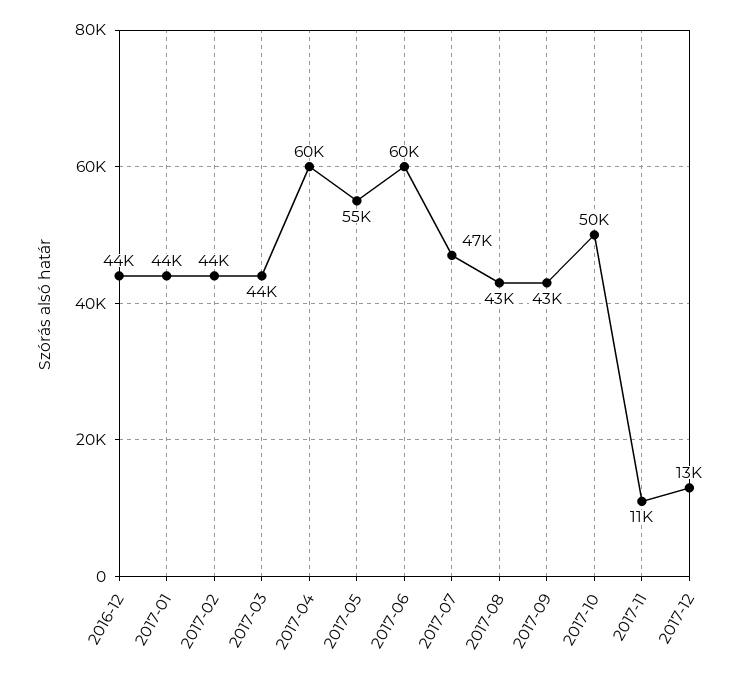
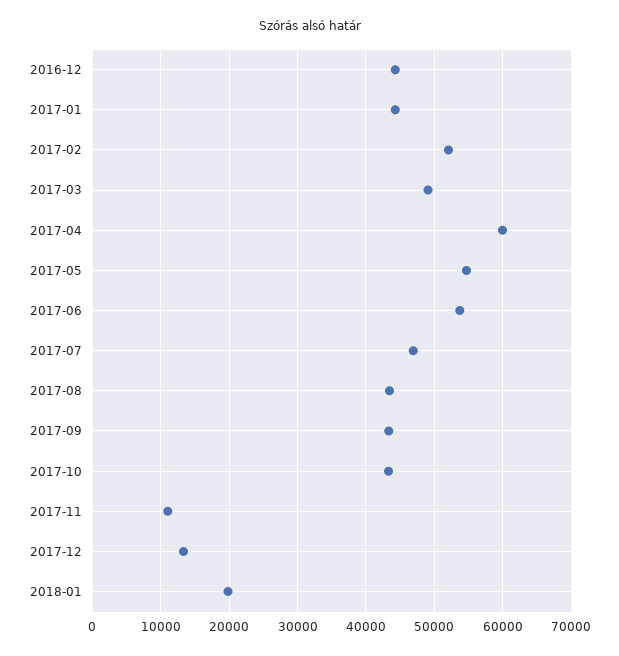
2017-02: 44000 -> 52000
2017-03: 44000 -> 49000
2017-06: 60000 -> 54000
2017-10: 50000 -> 43000
2018-01: none -> 20000

